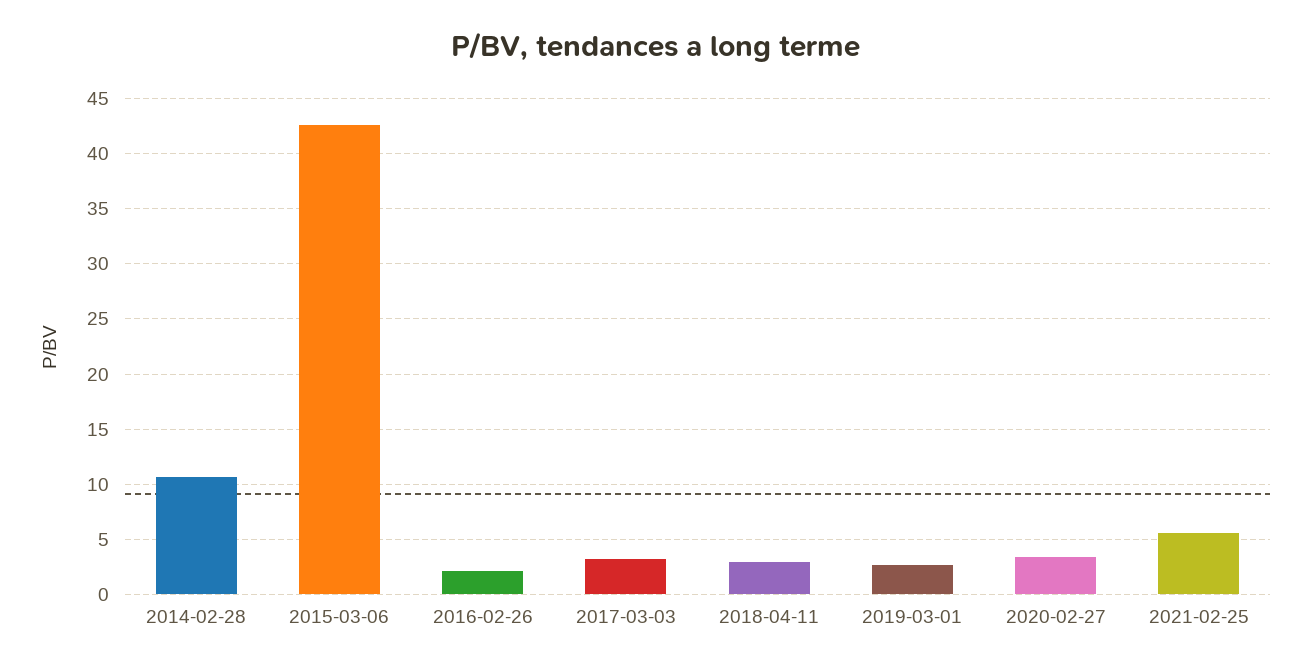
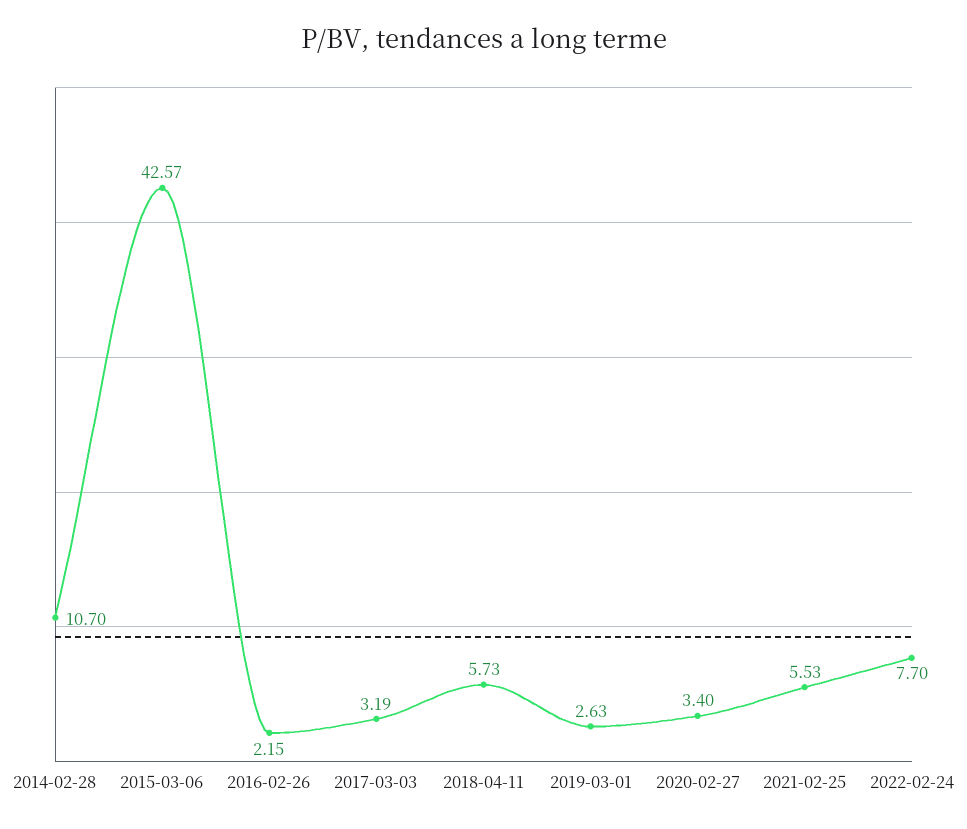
2018-04-11: 3 -> 5.73
2022-02-24: none -> 7.7

